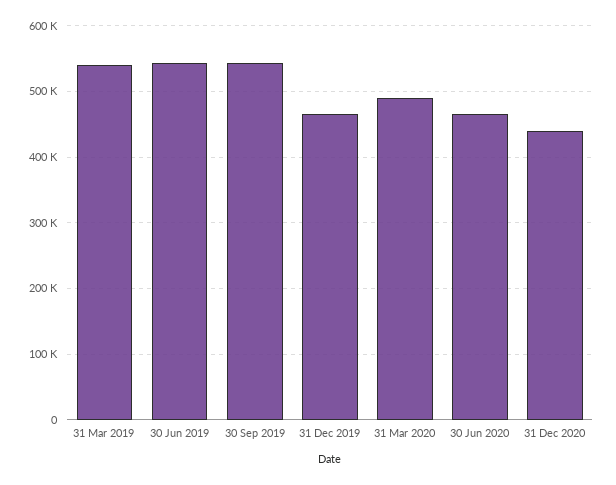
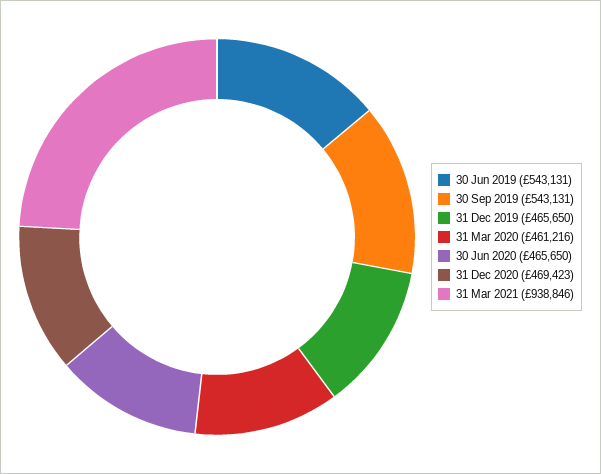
31 Mar 2019: 540000 -> none
31 Mar 2020: 490000 -> 461216
31 Dec 2020: 440000 -> 469423
31 Mar 2021: none -> 938846

